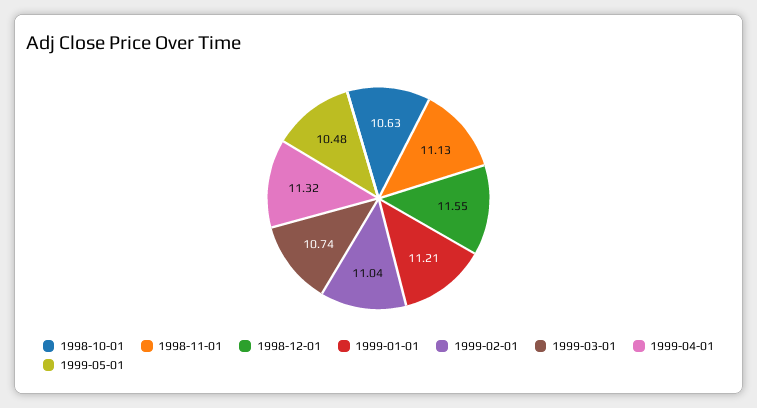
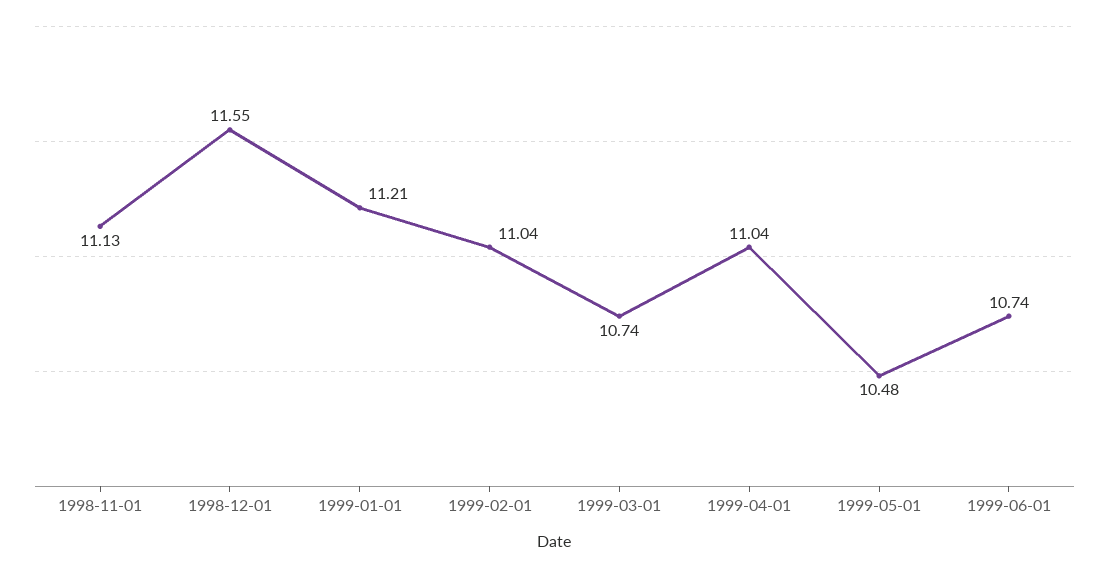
1998-10-01: 10.63 -> none
1999-04-01: 11.32 -> 11.04
1999-06-01: none -> 10.74

